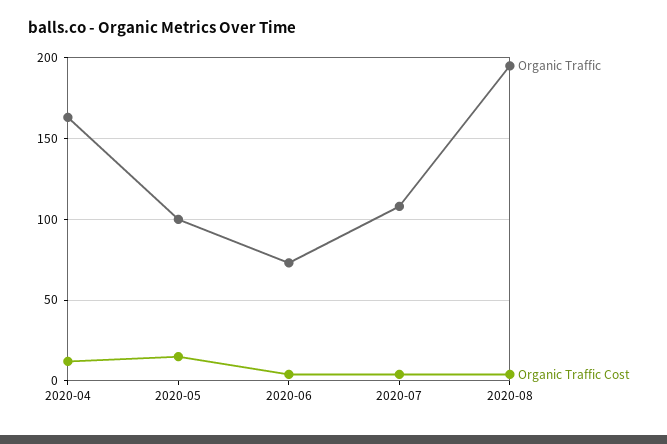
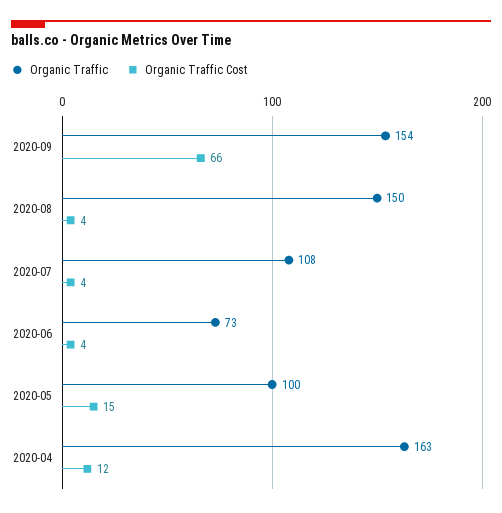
Organic Traffic, 2020-08: 195 -> 150
Organic Traffic, 2020-09: none -> 154
Organic Traffic Cost, 2020-09: none -> 66

